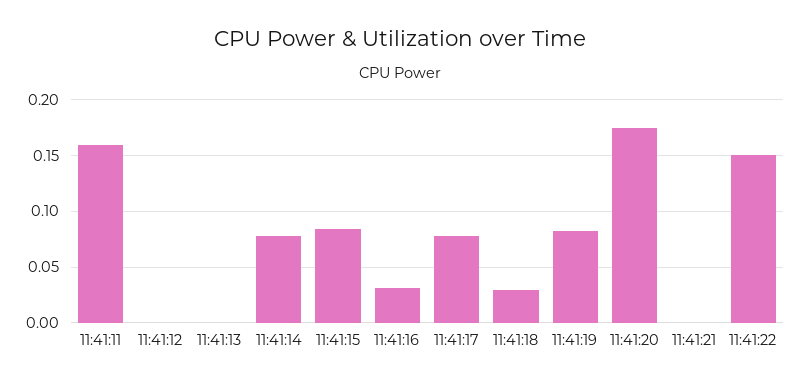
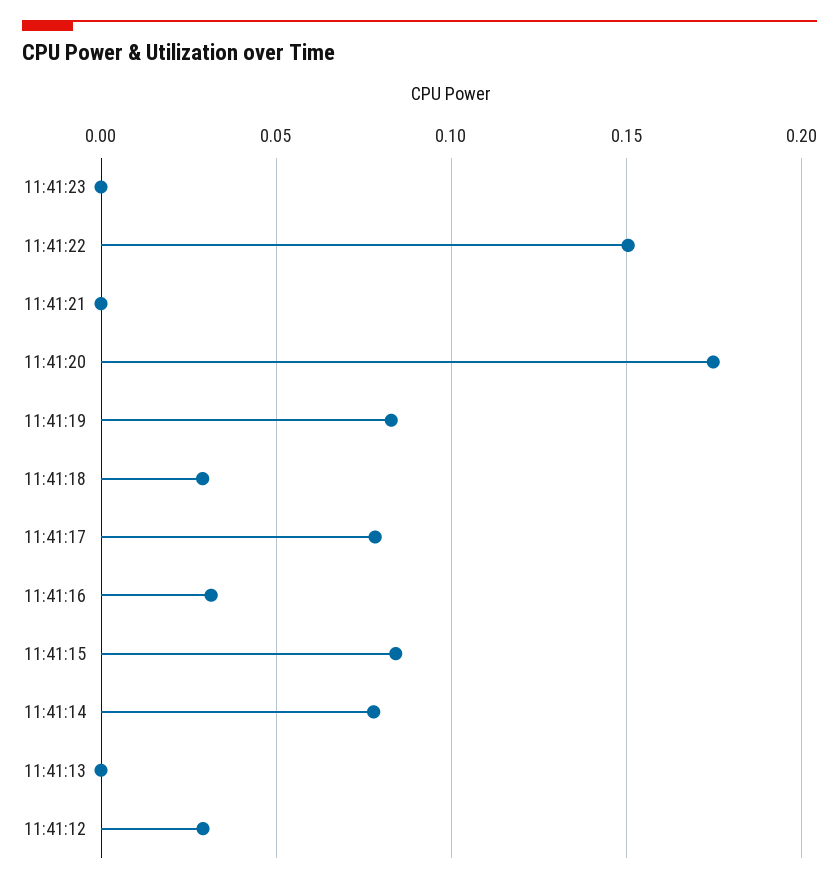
11:41:11: 0.16 -> none
11:41:12: 0 -> 0.03
11:41:23: none -> 0

